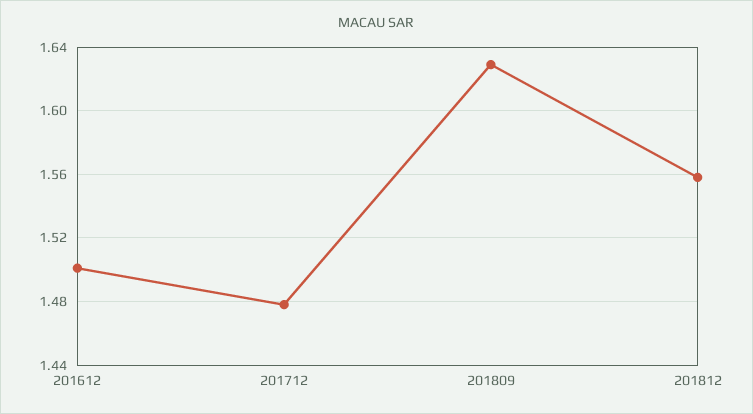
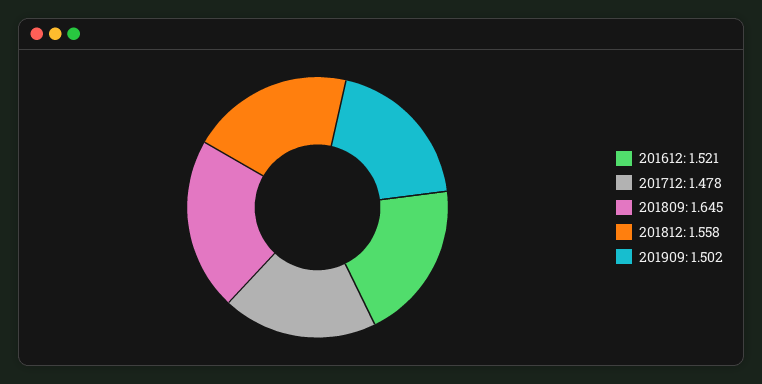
201612: 1.5 -> 1.521
201809: 1.63 -> 1.645
201909: none -> 1.502

